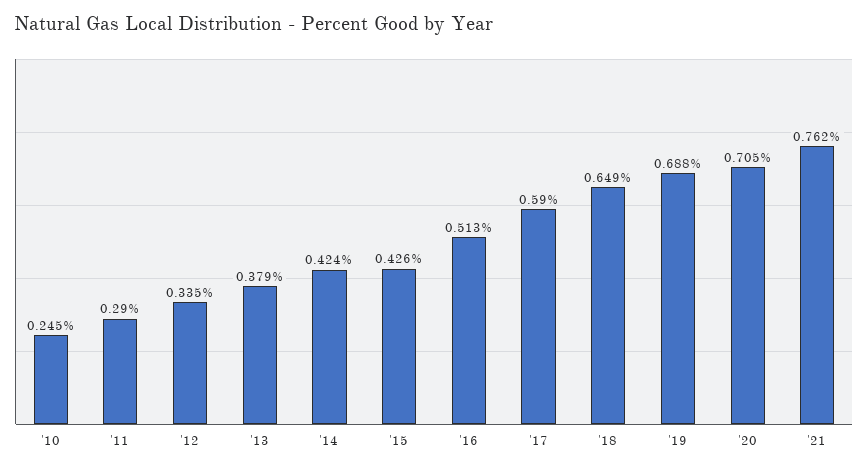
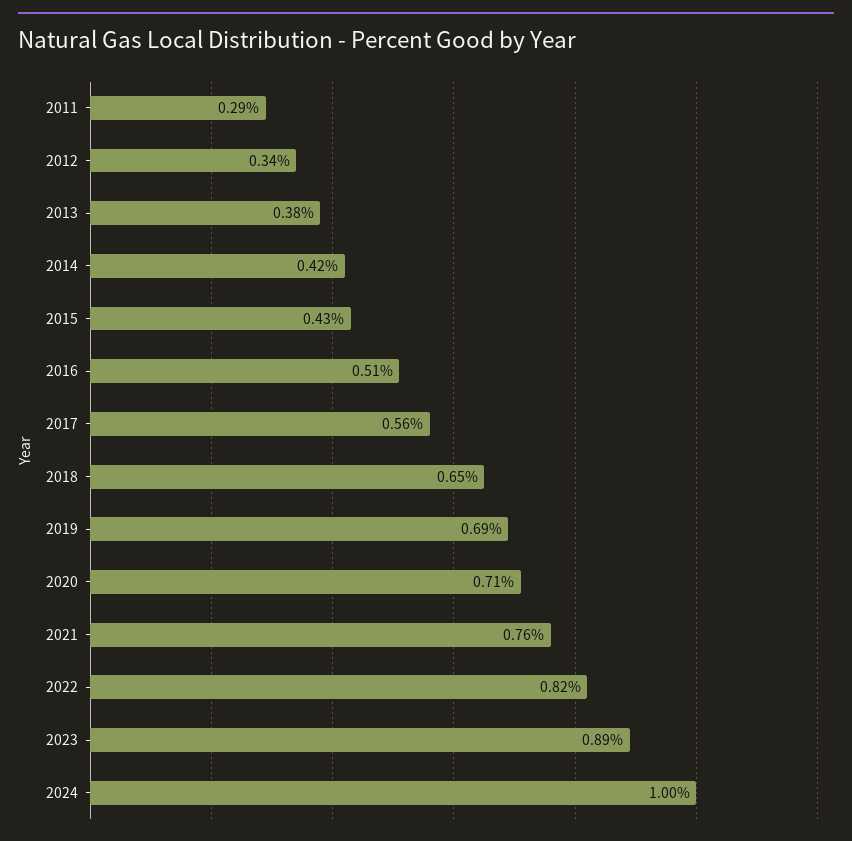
'10: 0.245 -> none
'17: 0.59 -> 0.56
2022: none -> 0.82
2023: none -> 0.89
2024: none -> 1

